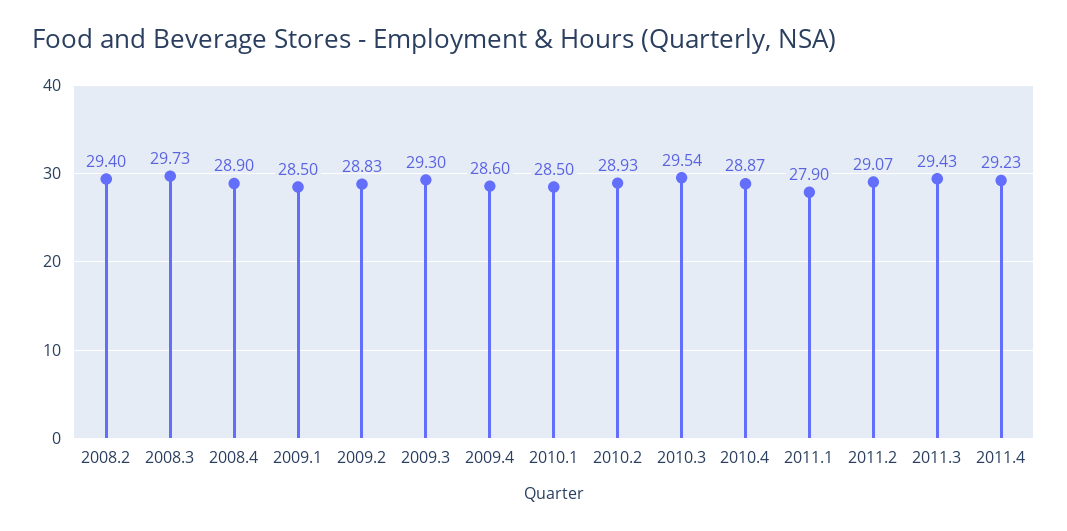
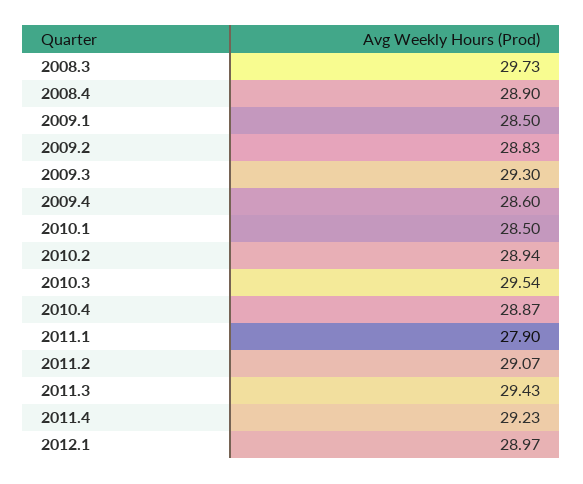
2008.2: 29.4 -> none
2010.2: 28.93 -> 28.94
2012.1: none -> 28.97

